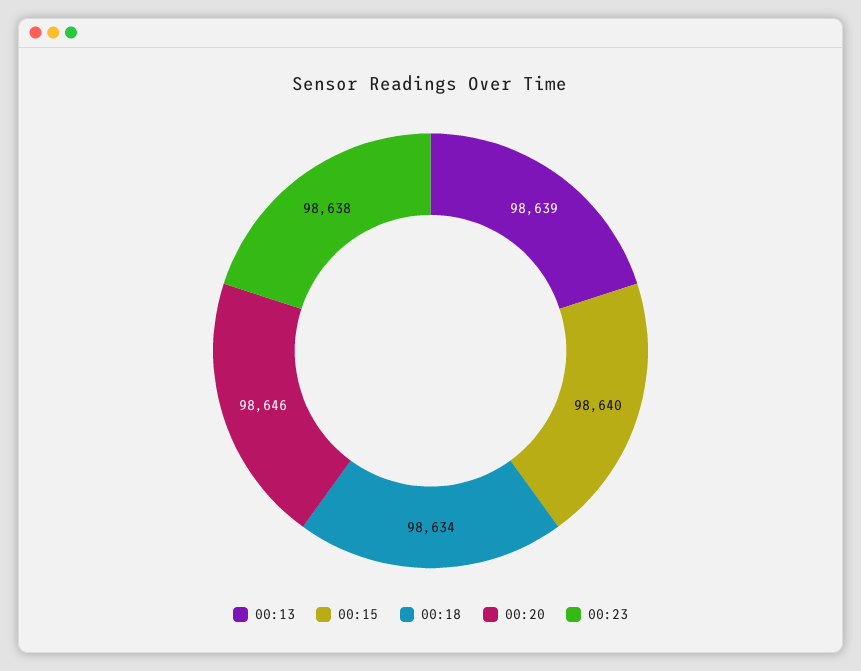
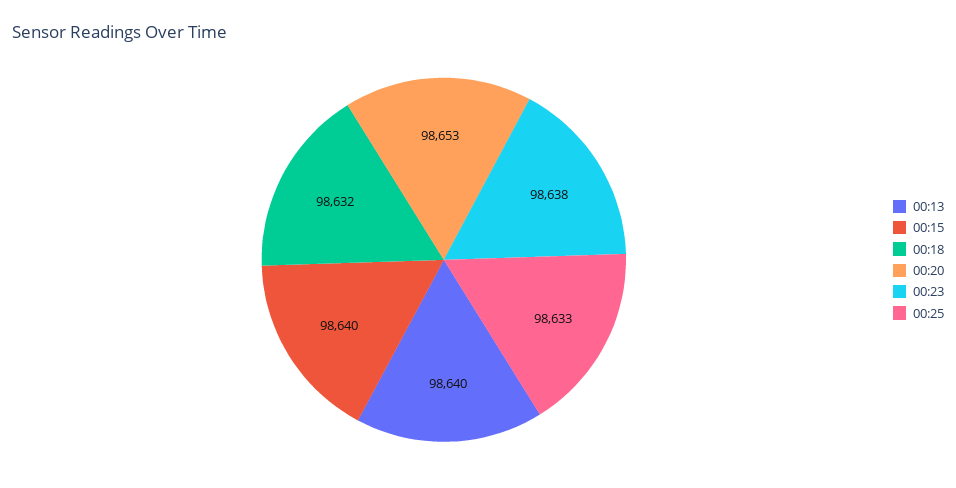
00:13: 98639 -> 98640
00:18: 98634 -> 98632
00:20: 98646 -> 98653
00:25: none -> 98633

